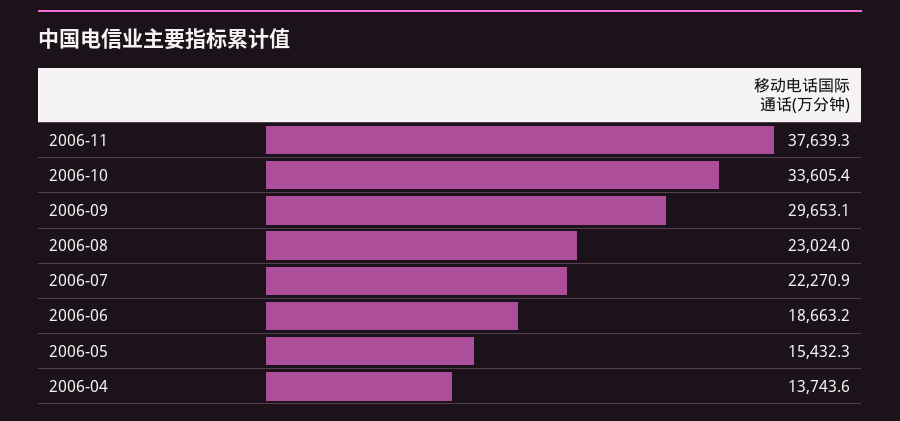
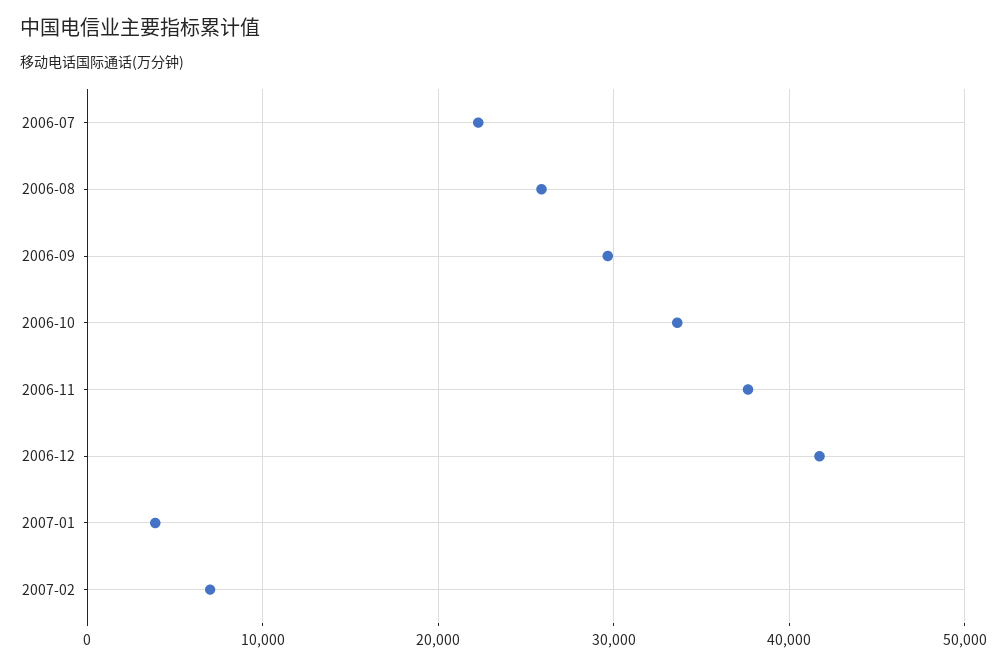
2006-08: 23024 -> 26000
2006-06: 18663.2 -> none
2006-05: 15432.3 -> none
2006-04: 13743.6 -> none
2006-12: none -> 42000
2007-01: none -> 4000
2007-02: none -> 7000

